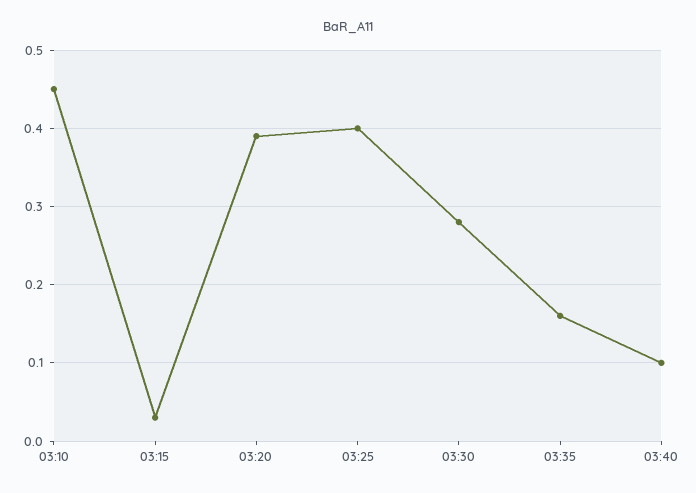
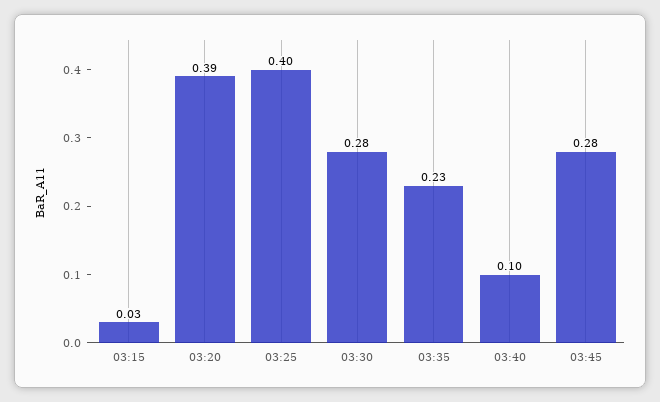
03:10: 0.45 -> none
03:35: 0.16 -> 0.23
03:45: none -> 0.28

